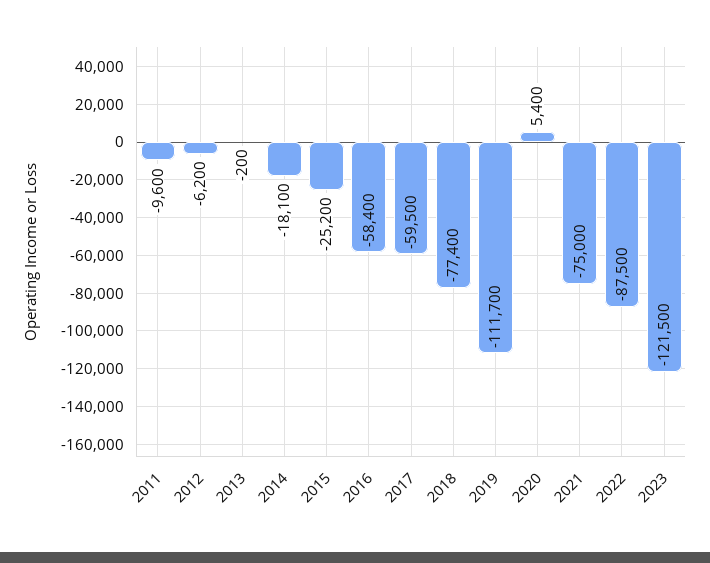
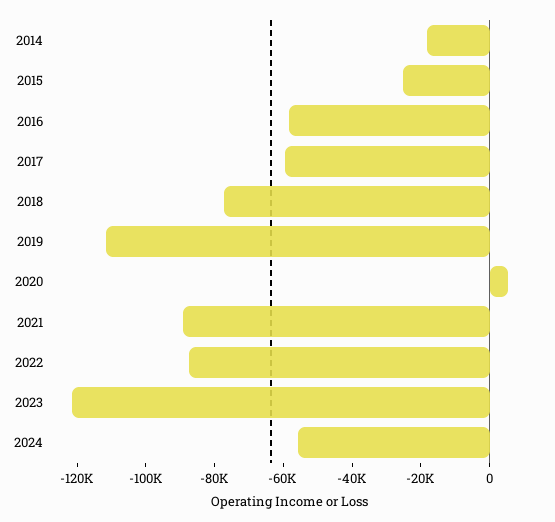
2011: -9600 -> none
2012: -6200 -> none
2013: -200 -> none
2021: -75000 -> -90000
2024: none -> -55000

